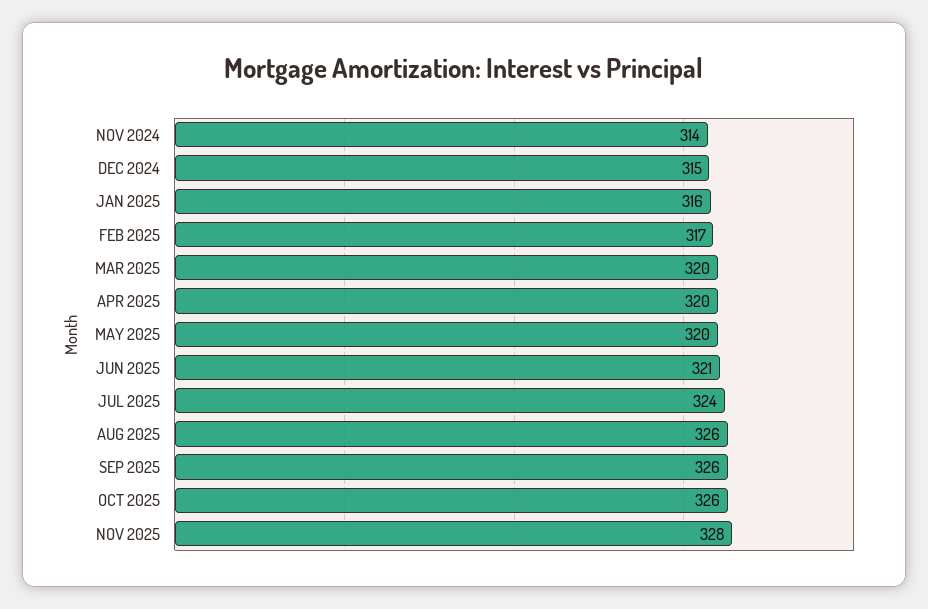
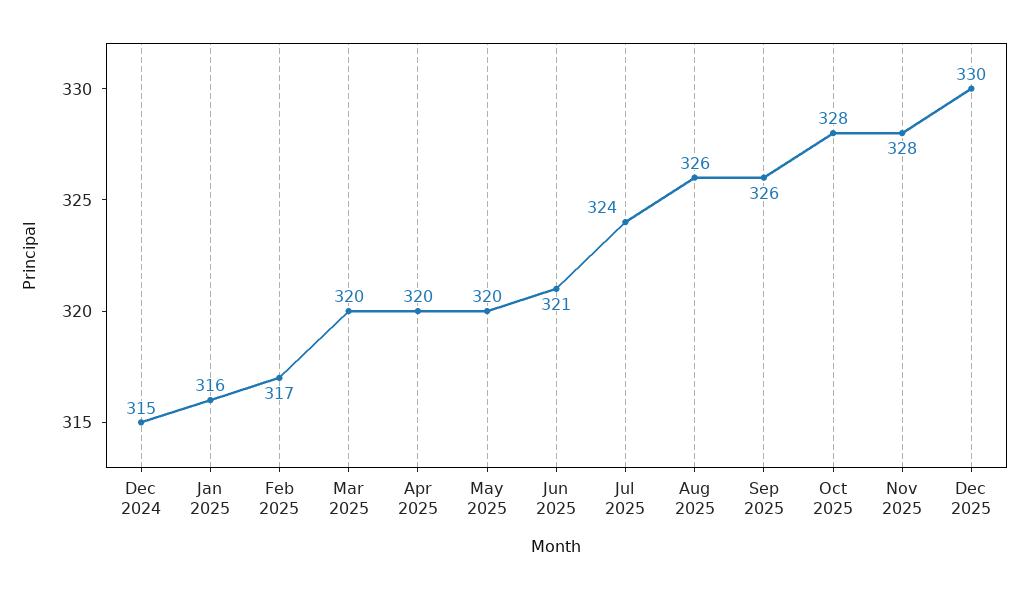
NOV 2024: 314 -> none
OCT 2025: 326 -> 328
Dec 2025: none -> 330

